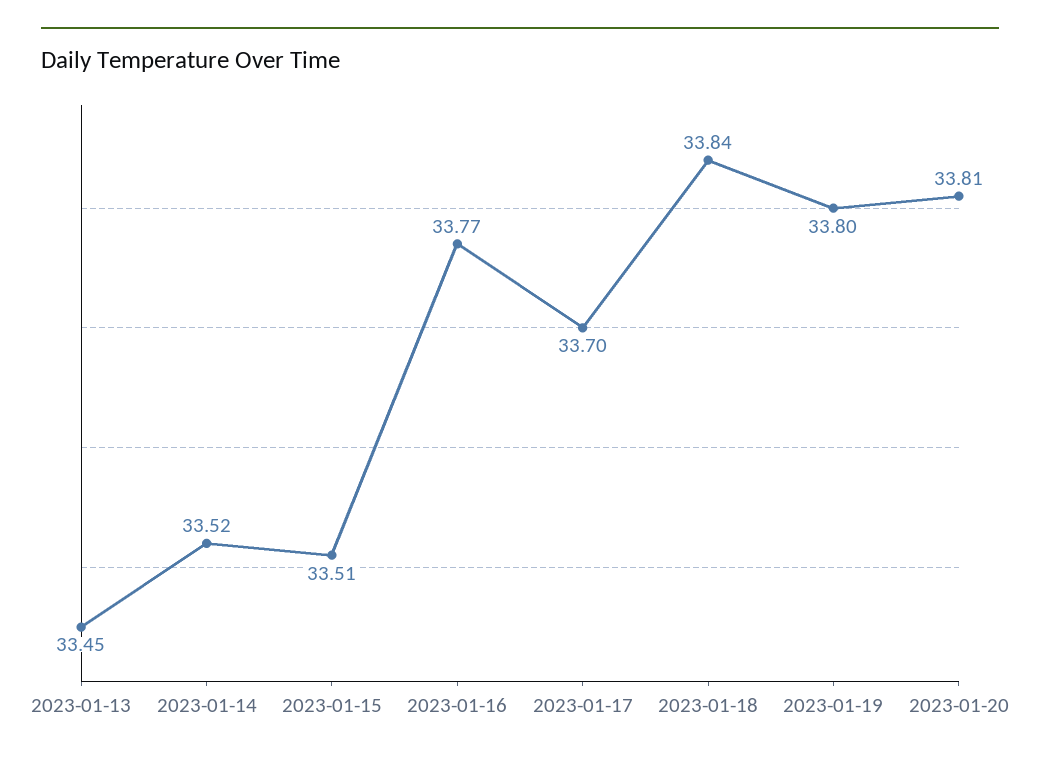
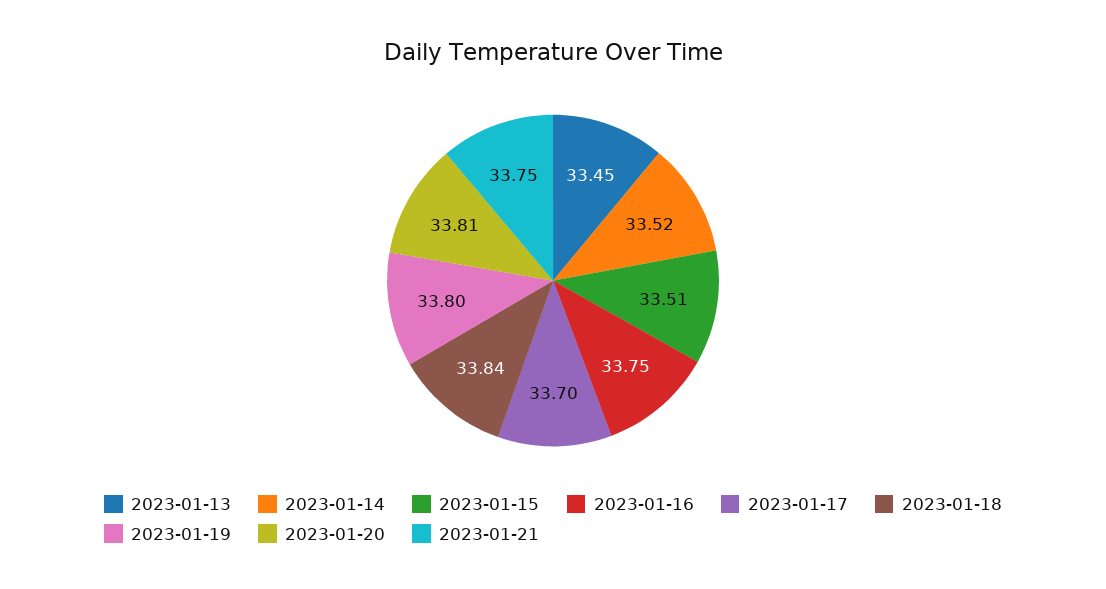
2023-01-16: 33.77 -> 33.75
2023-01-21: none -> 33.75

